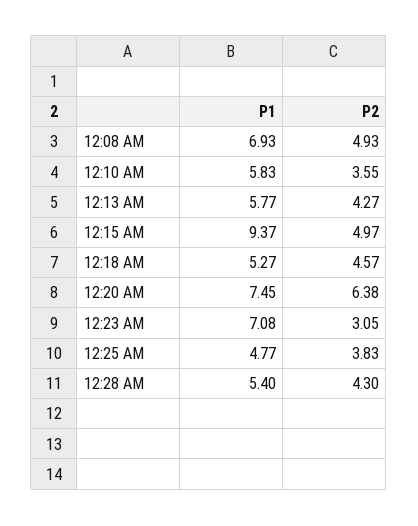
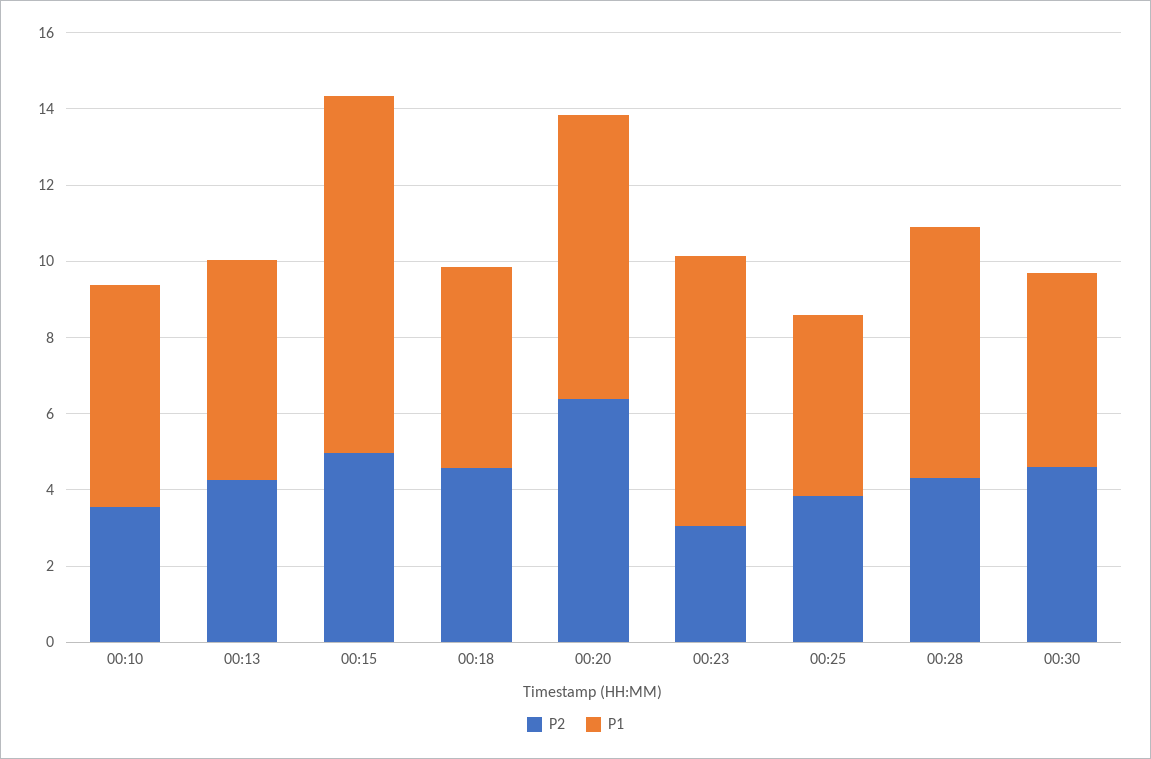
P1, 12:08 AM: 6.93 -> none
P2, 12:08 AM: 4.93 -> none
P1, 12:28 AM: 5.4 -> 6.5
P2, 00:30: none -> 4.5
P1, 00:30: none -> 5

